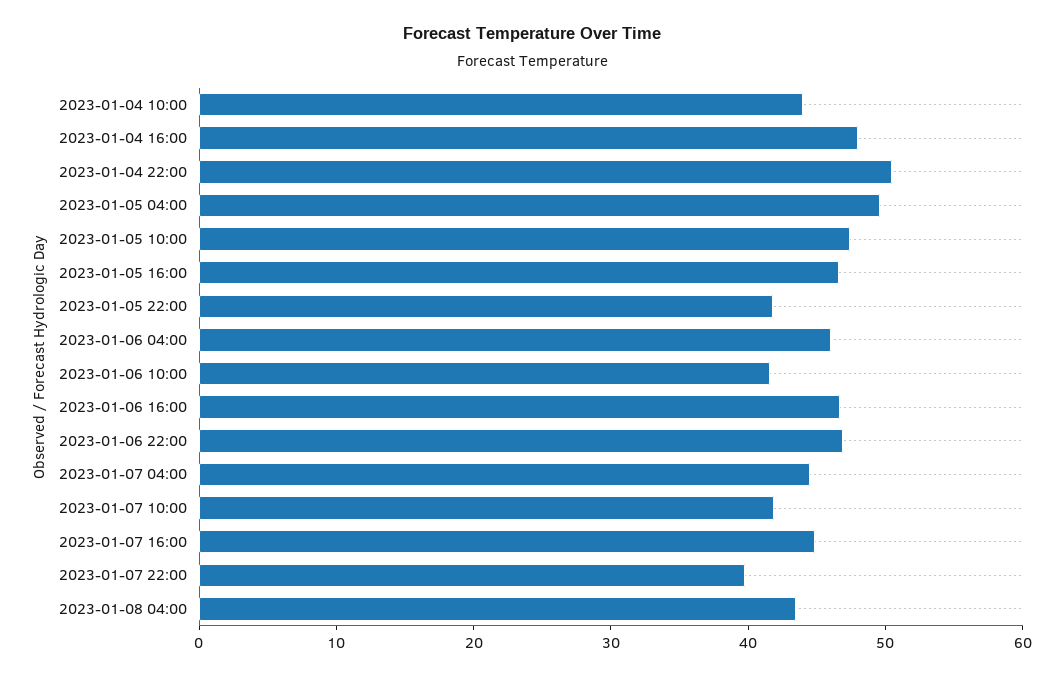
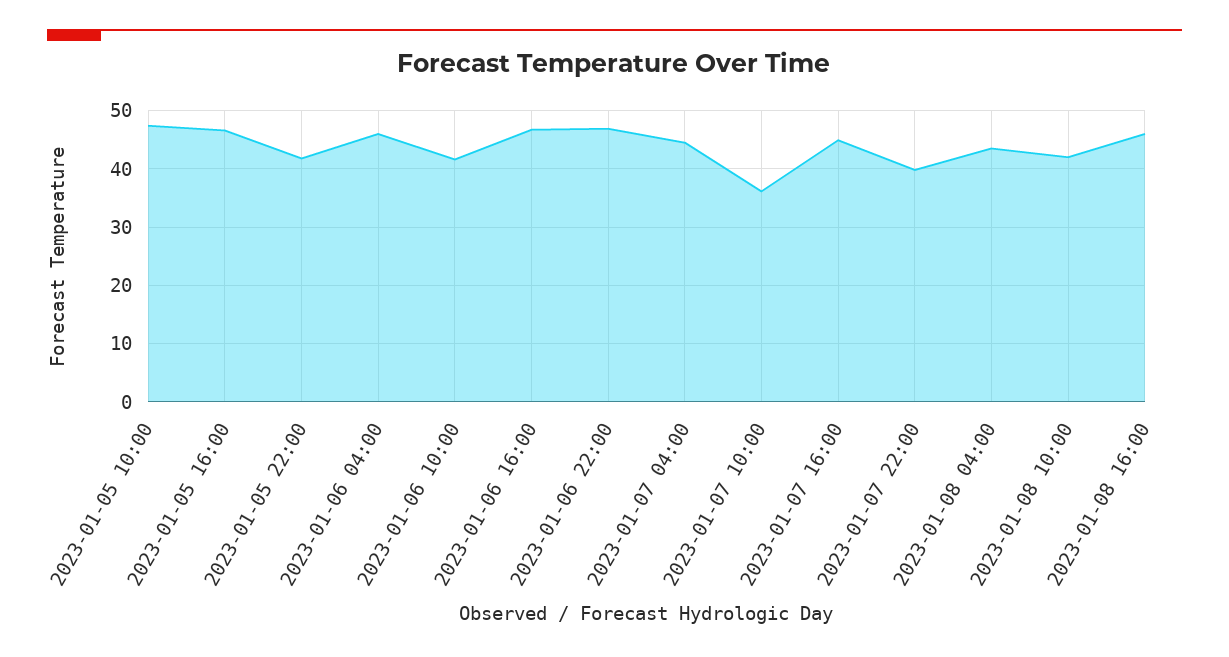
2023-01-04 10:00: 44 -> none
2023-01-04 16:00: 48 -> none
2023-01-04 22:00: 50 -> none
2023-01-05 04:00: 50 -> none
2023-01-07 10:00: 42 -> 36
2023-01-08 10:00: none -> 42
2023-01-08 16:00: none -> 46

